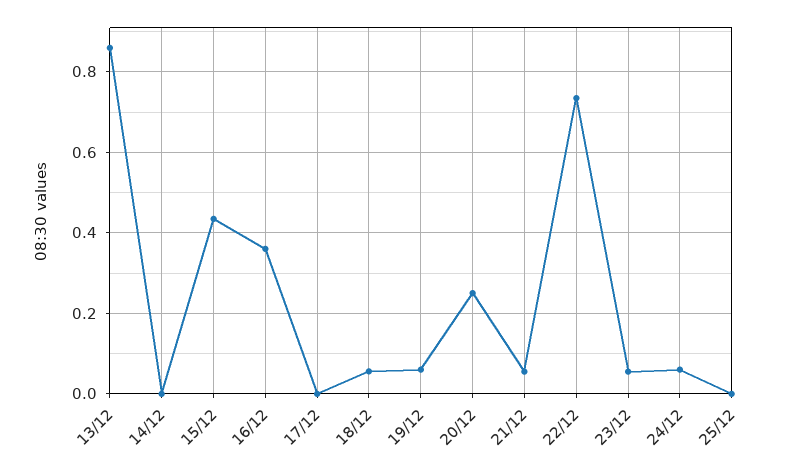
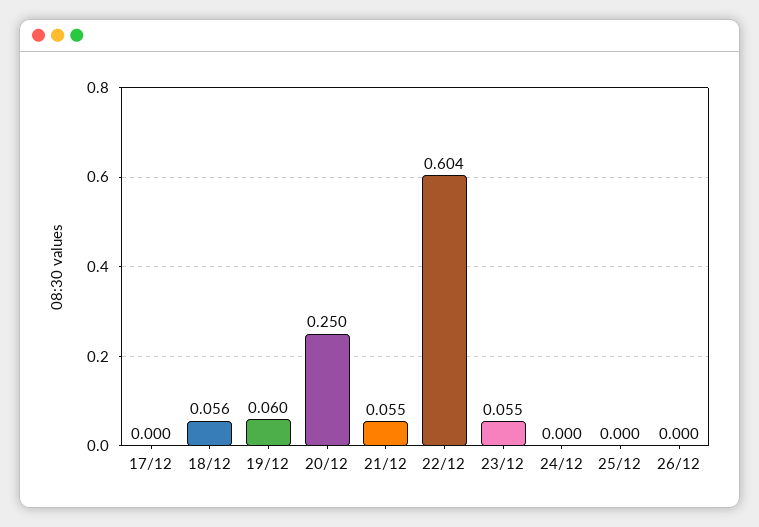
13/12: 0.86 -> none
14/12: 0 -> none
15/12: 0.44 -> none
16/12: 0.36 -> none
22/12: 0.74 -> 0.604
24/12: 0.06 -> 0
26/12: none -> 0

